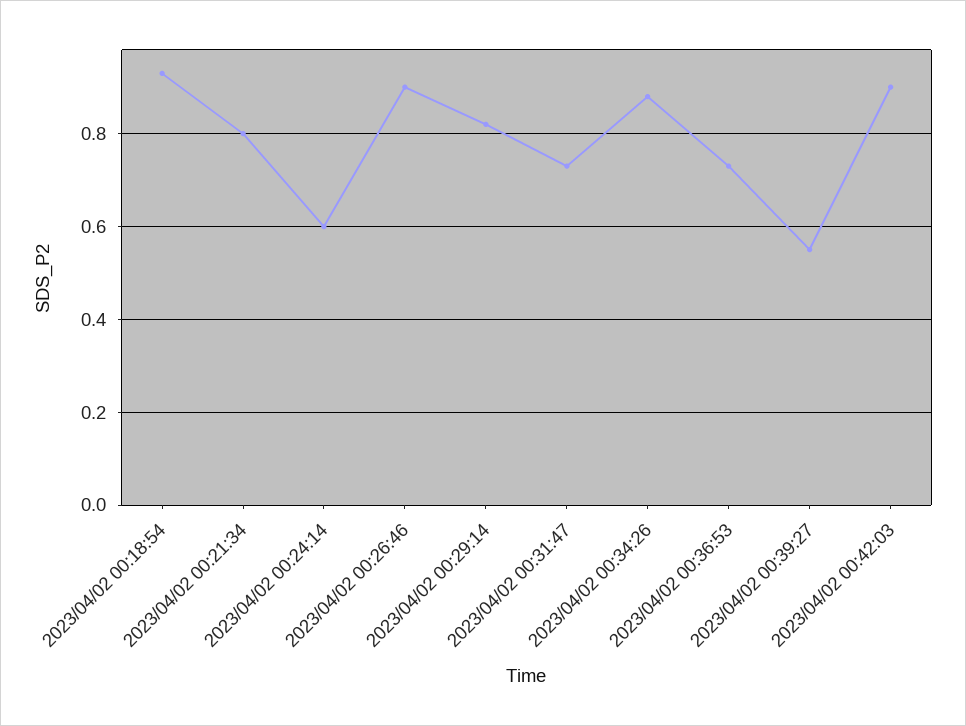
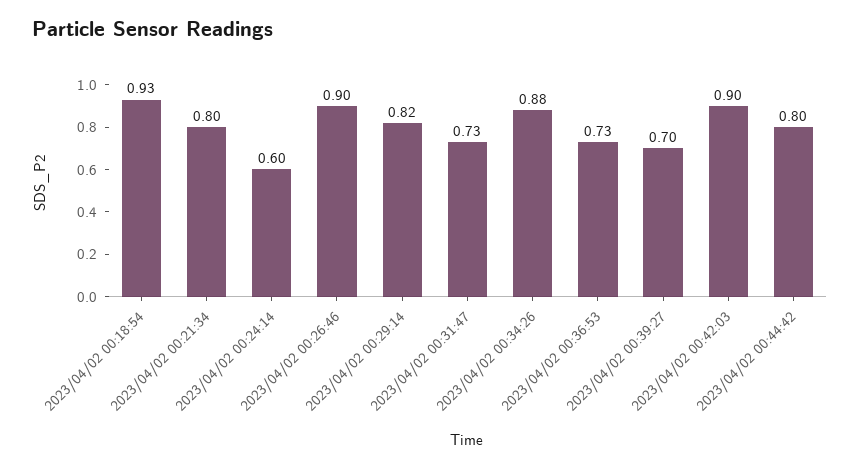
2023/04/02 00:39:27: 0.55 -> 0.7
2023/04/02 00:44:42: none -> 0.8

